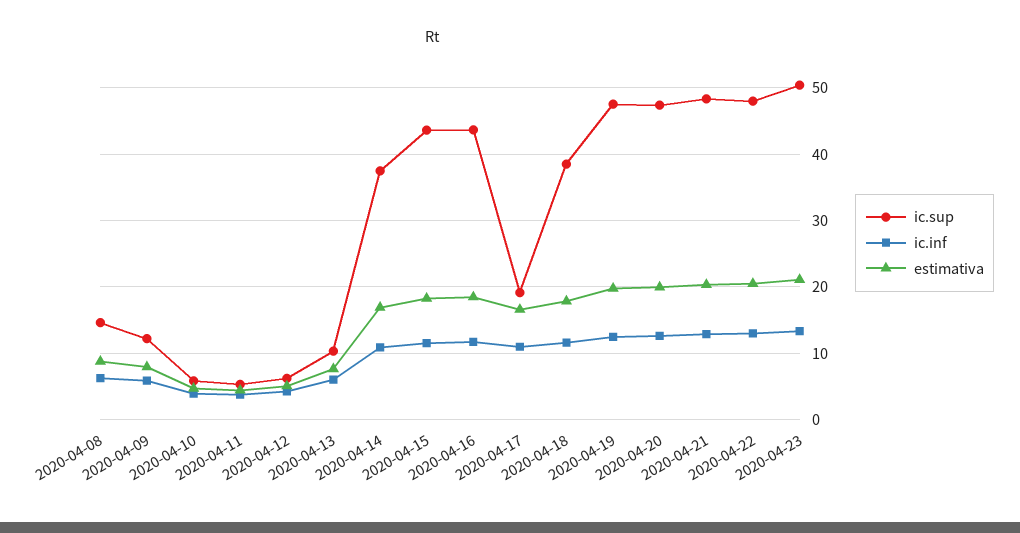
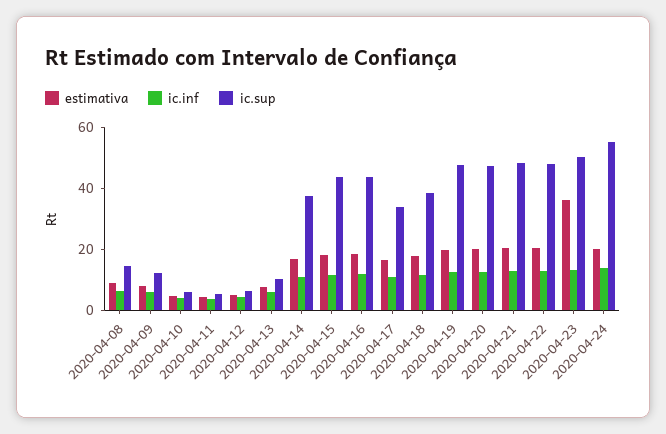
ic.sup, 2020-04-17: 19 -> 35
estimativa, 2020-04-23: 21 -> 35
estimativa, 2020-04-24: none -> 20
ic.inf, 2020-04-24: none -> 15
ic.sup, 2020-04-24: none -> 55

